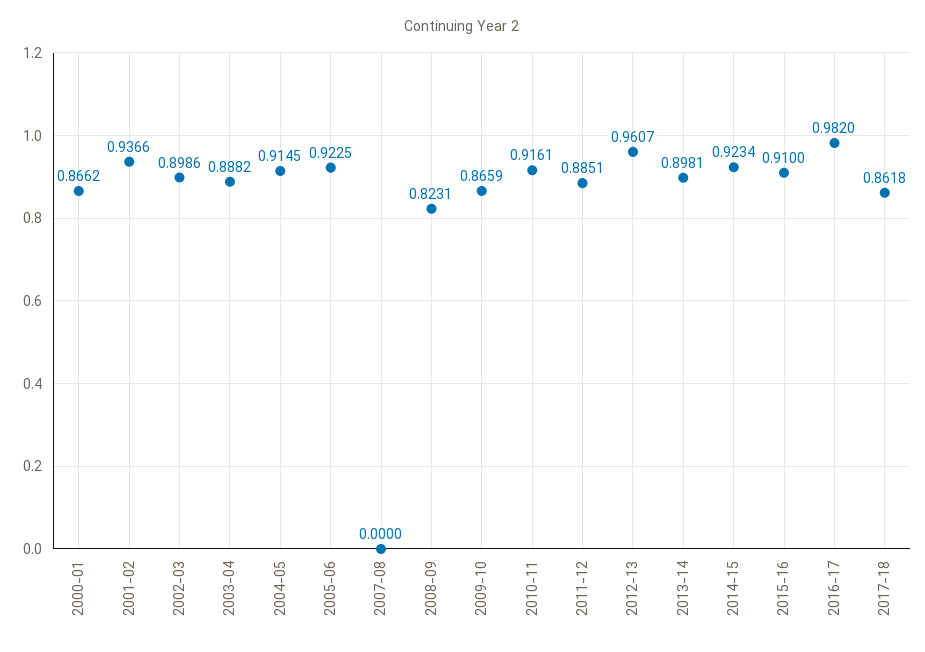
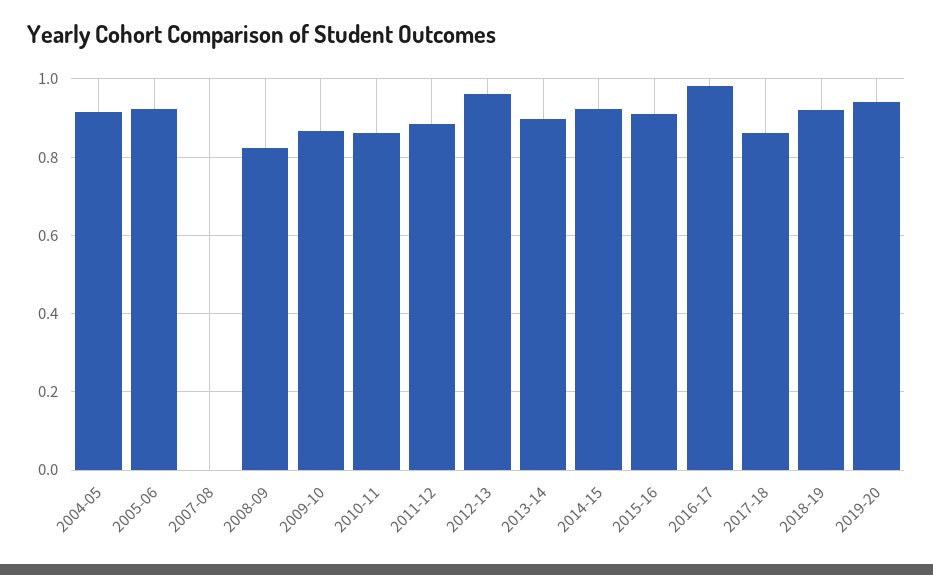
2000-01: 0.8662 -> none
2001-02: 0.9366 -> none
2002-03: 0.8986 -> none
2003-04: 0.8882 -> none
2010-11: 0.9161 -> 0.86
2018-19: none -> 0.92
2019-20: none -> 0.94

